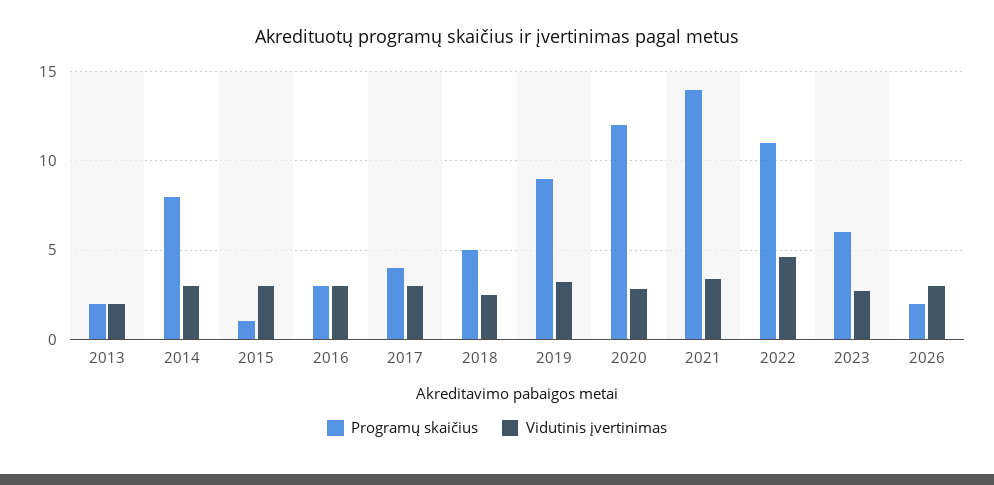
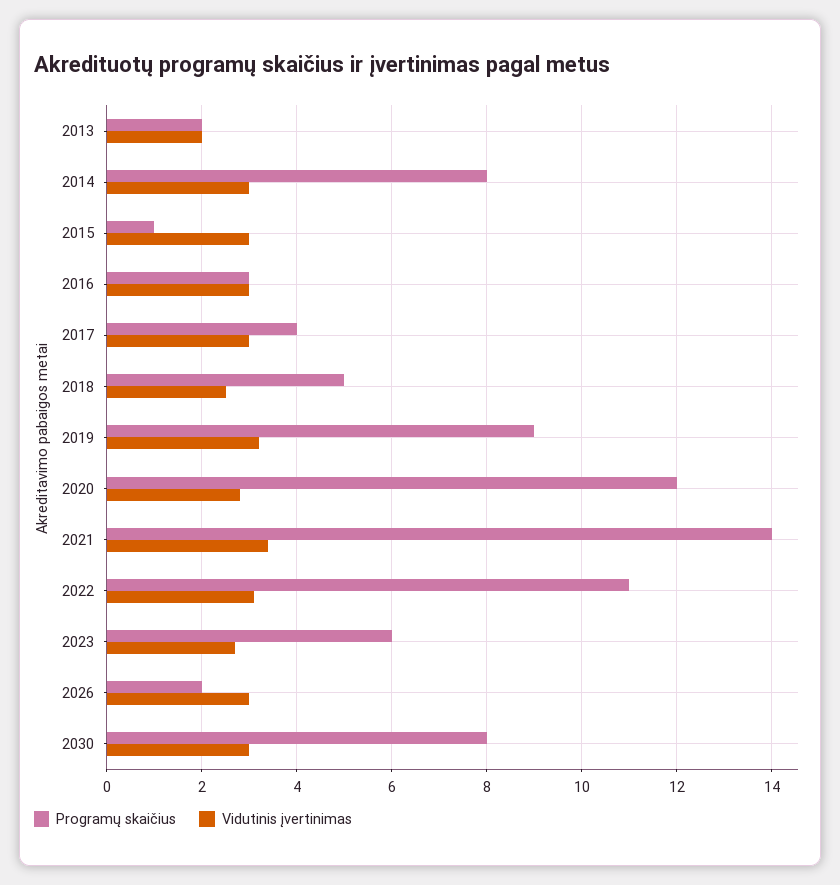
Vidutinis įvertinimas, 2022: 4.5 -> 3
Programų skaičius, 2030: none -> 8
Vidutinis įvertinimas, 2030: none -> 3

